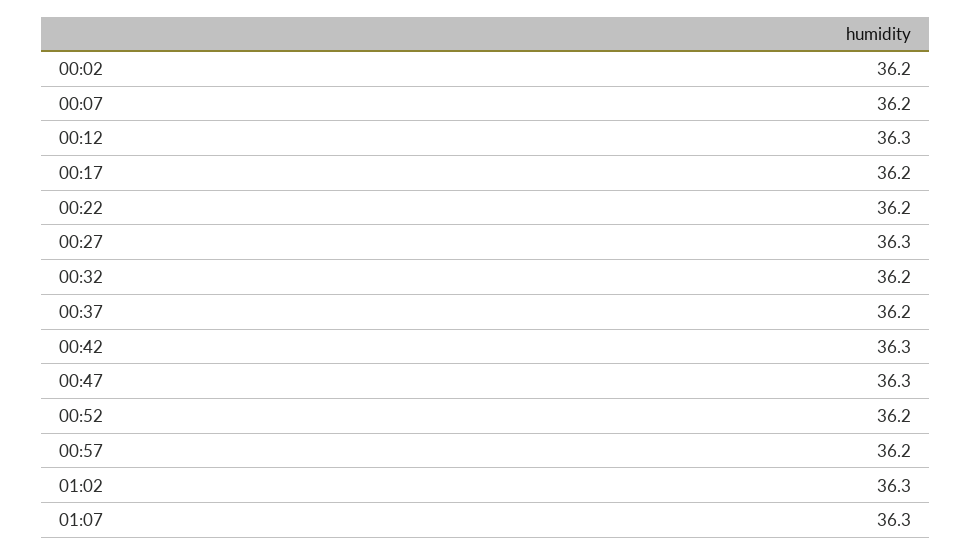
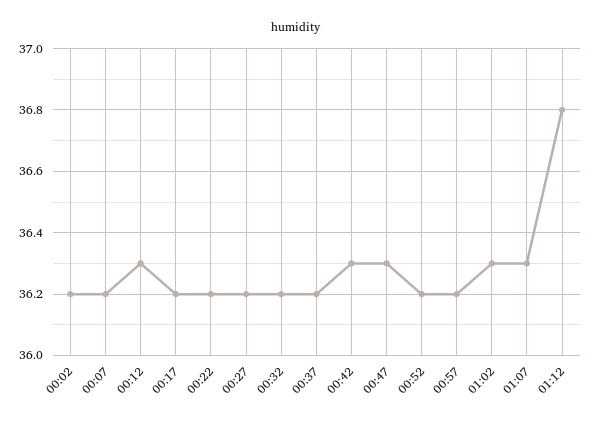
00:27: 36.3 -> 36.2
01:12: none -> 36.8

